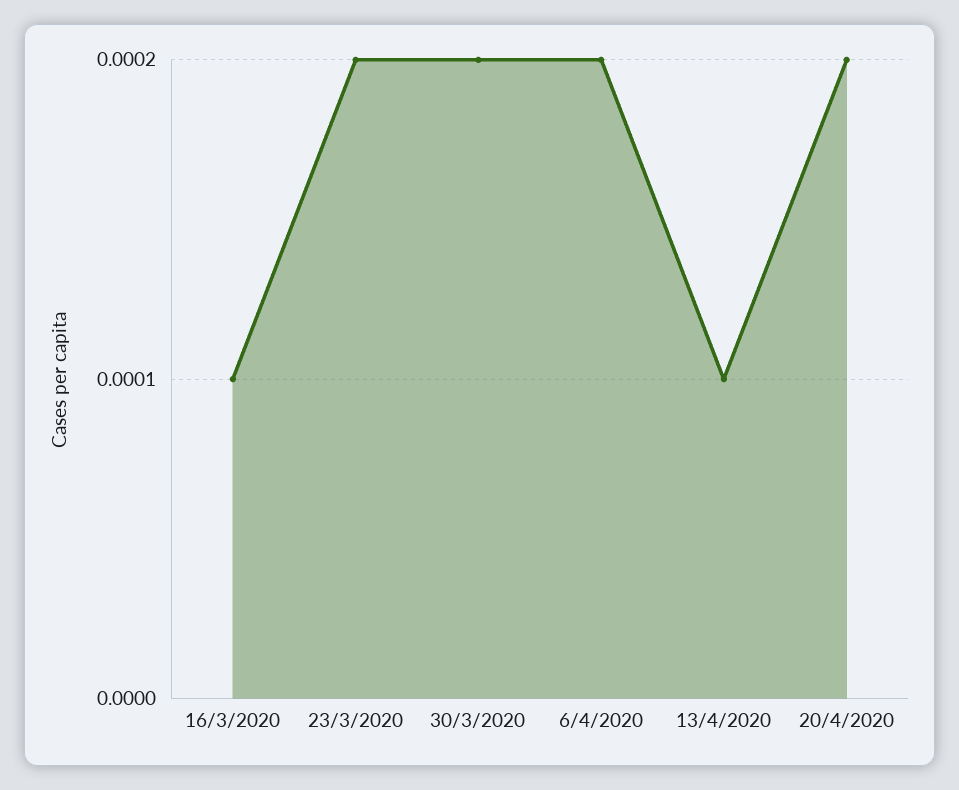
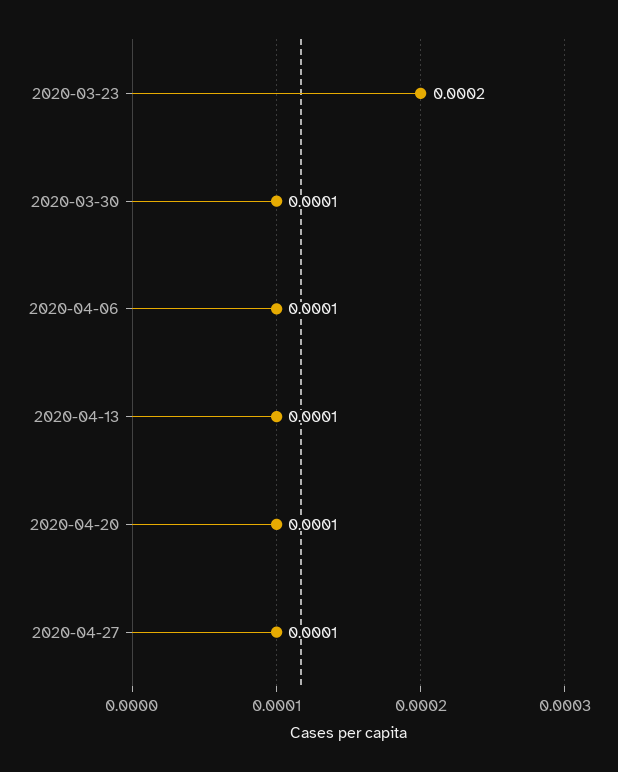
16/3/2020: 0.0001 -> none
30/3/2020: 0.0002 -> 0.0001
6/4/2020: 0.0002 -> 0.0001
20/4/2020: 0.0002 -> 0.0001
2020-04-27: none -> 0.0001

